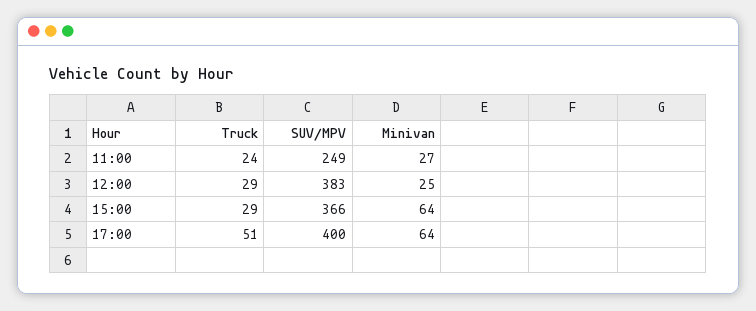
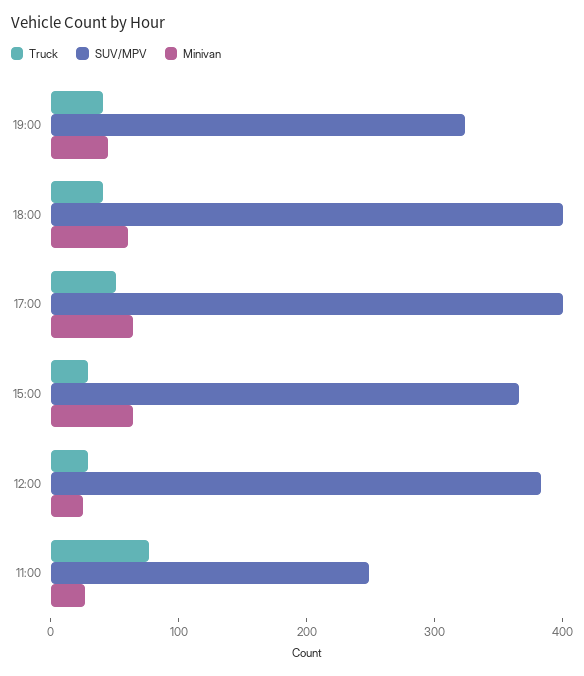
Truck, 11:00: 24 -> 80
Truck, 19:00: none -> 40
SUV/MPV, 19:00: none -> 320
Minivan, 19:00: none -> 40
Truck, 18:00: none -> 40
SUV/MPV, 18:00: none -> 400
Minivan, 18:00: none -> 60

